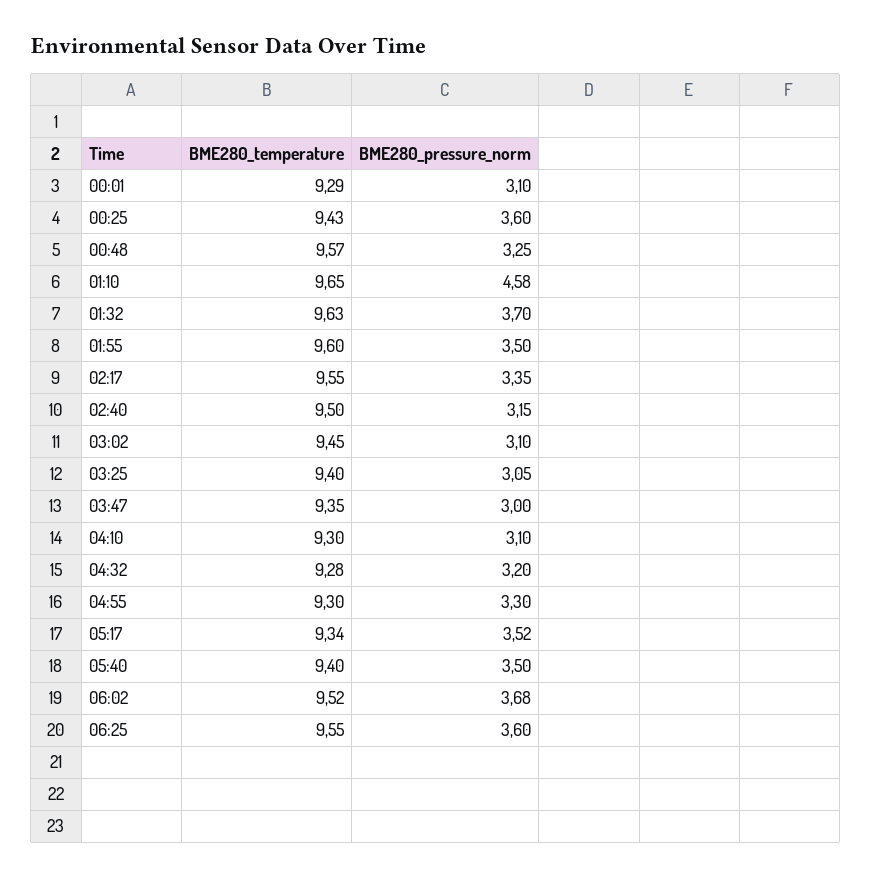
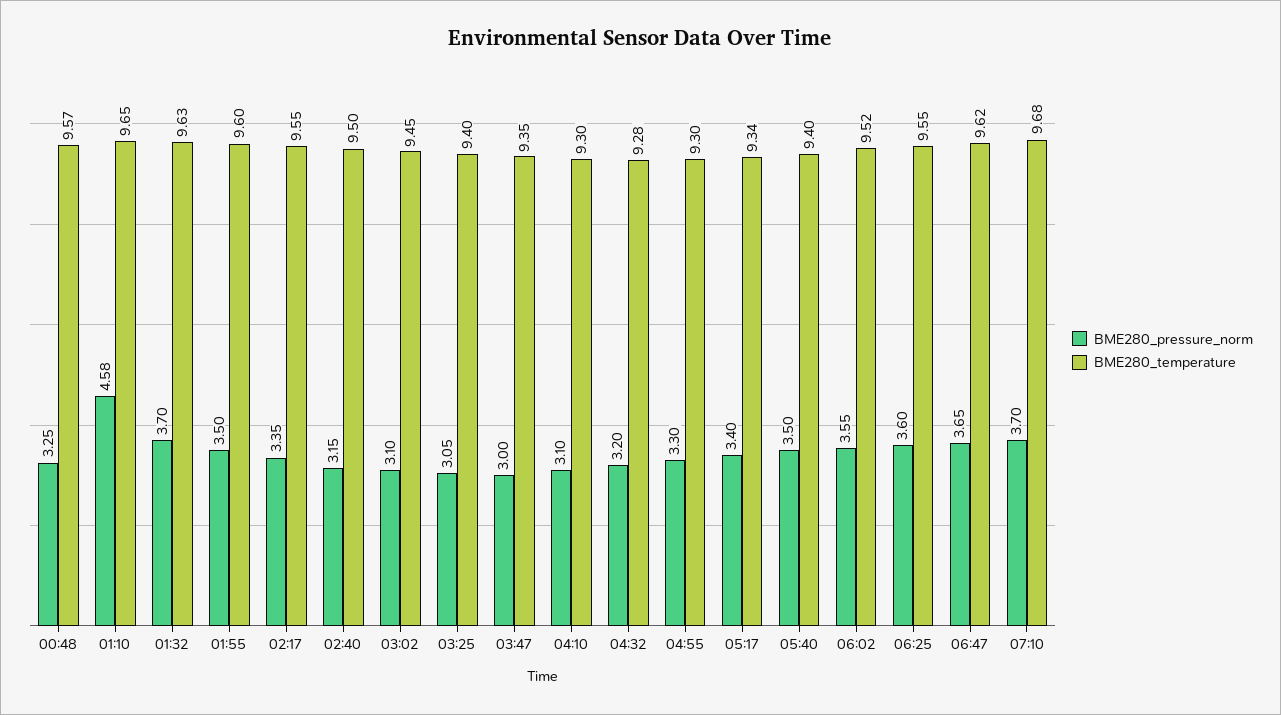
BME280_temperature, 00:01: 9.29 -> none
BME280_pressure_norm, 00:01: 3.1 -> none
BME280_temperature, 00:25: 9.43 -> none
BME280_pressure_norm, 00:25: 3.6 -> none
BME280_pressure_norm, 05:17: 3.52 -> 3.4
BME280_pressure_norm, 06:02: 3.68 -> 3.55
BME280_pressure_norm, 06:47: none -> 3.65
BME280_temperature, 06:47: none -> 9.62
BME280_pressure_norm, 07:10: none -> 3.7
BME280_temperature, 07:10: none -> 9.68

